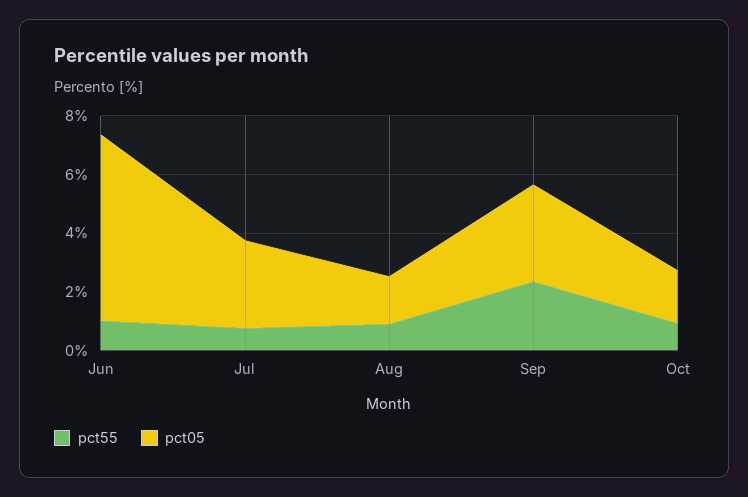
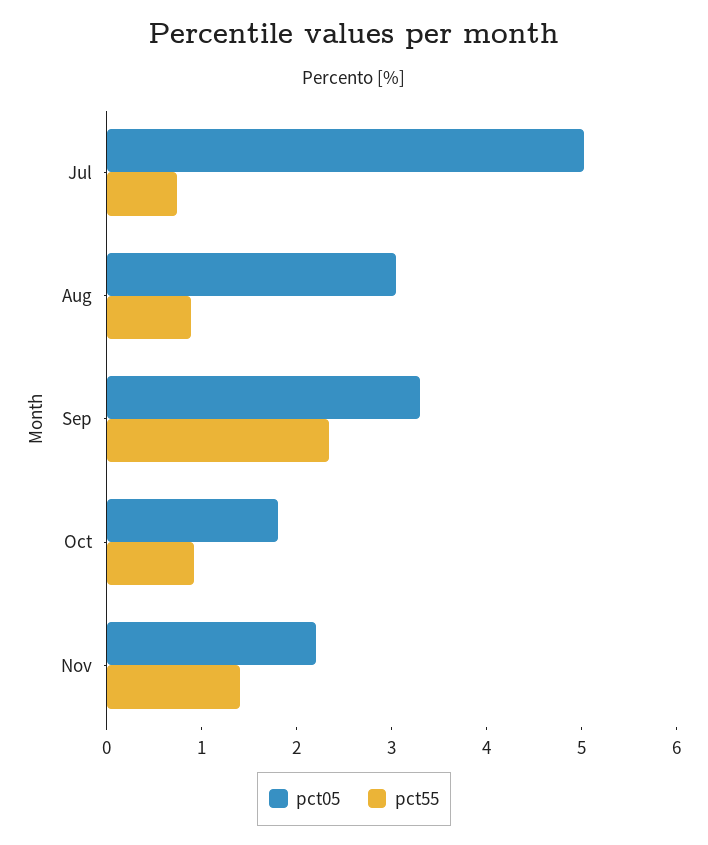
pct55, Jun: 1 -> none
pct05, Jun: 6.5 -> none
pct05, Jul: 3 -> 5
pct05, Aug: 1.5 -> 3
pct05, Nov: none -> 2.2
pct55, Nov: none -> 1.4

